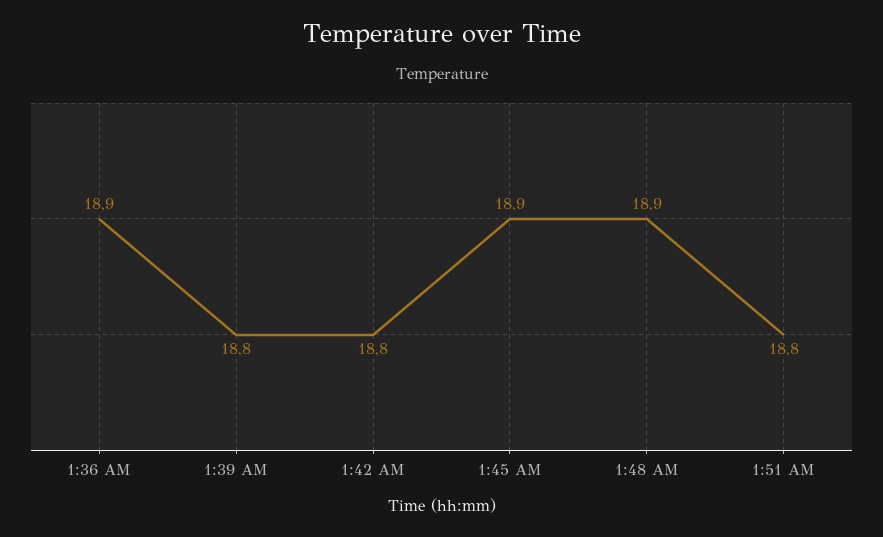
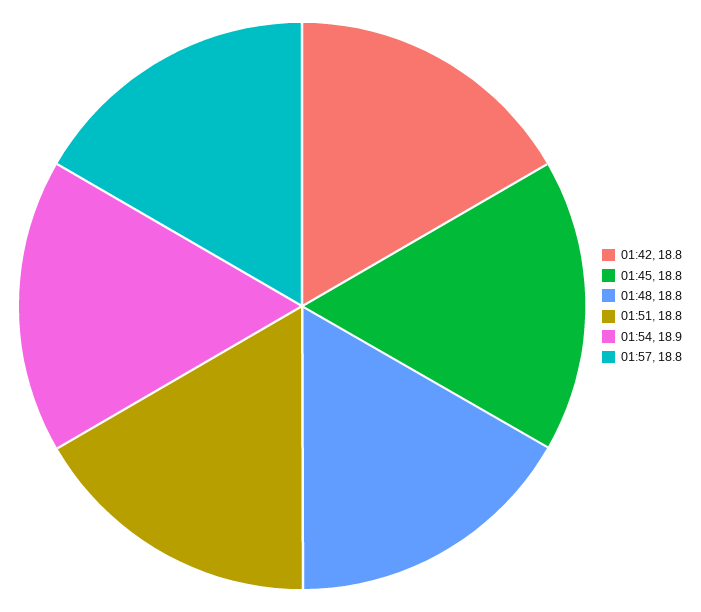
1:36 AM: 18.9 -> none
1:39 AM: 18.8 -> none
1:45 AM: 18.9 -> 18.8
1:48 AM: 18.9 -> 18.8
01:54: none -> 18.9
01:57: none -> 18.8

